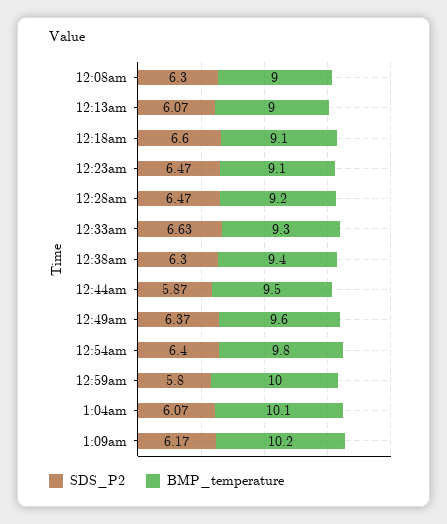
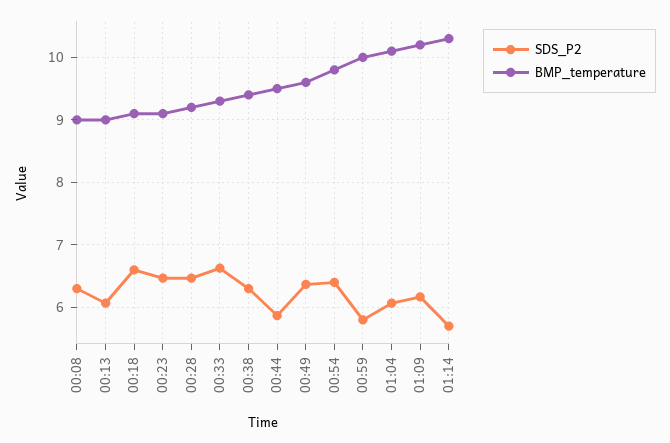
SDS_P2, 01:14: none -> 5.7
BMP_temperature, 01:14: none -> 10.3

